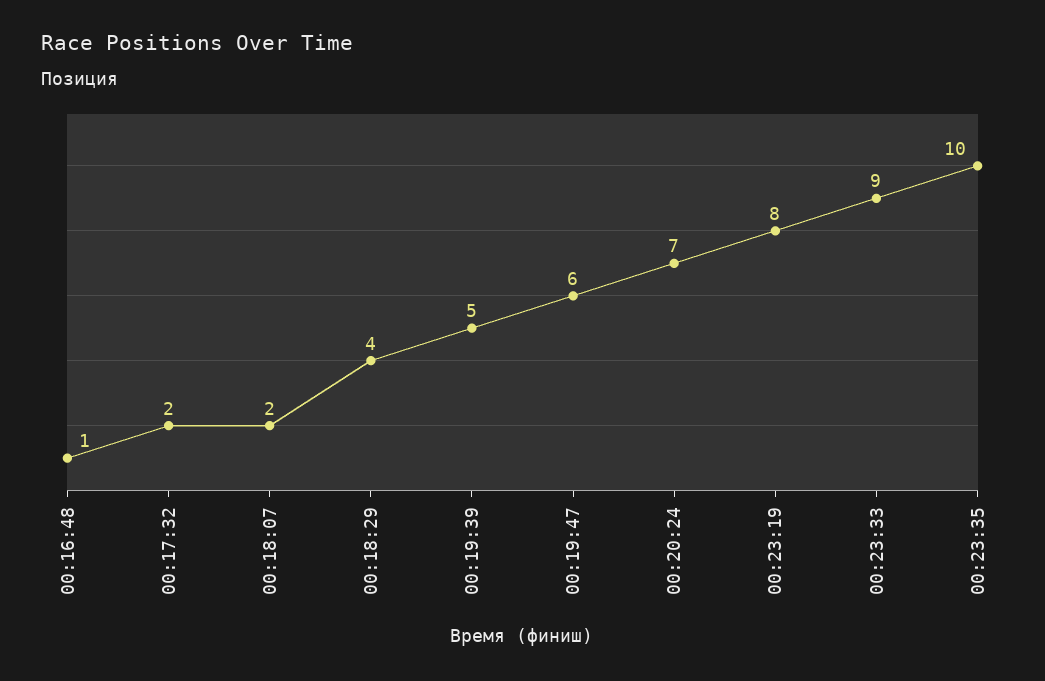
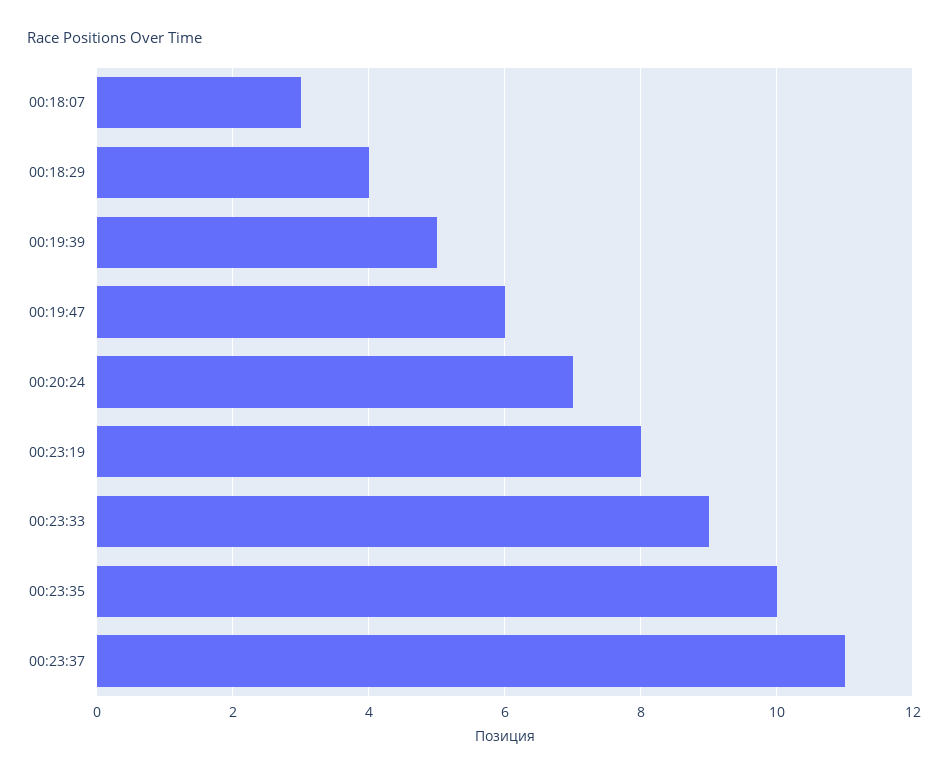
00:16:48: 1 -> none
00:17:32: 2 -> none
00:18:07: 2 -> 3
00:23:37: none -> 11

